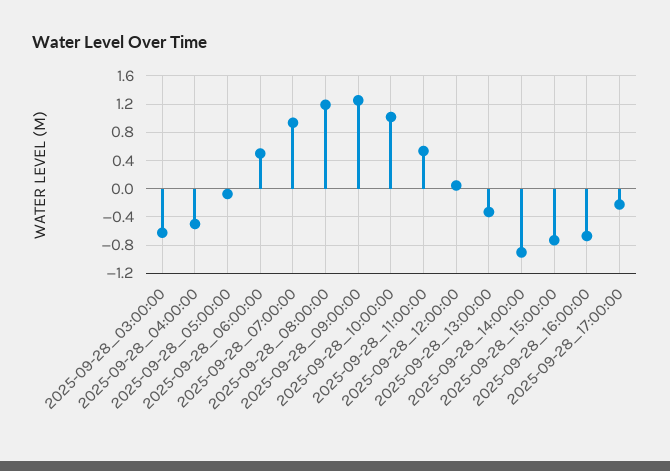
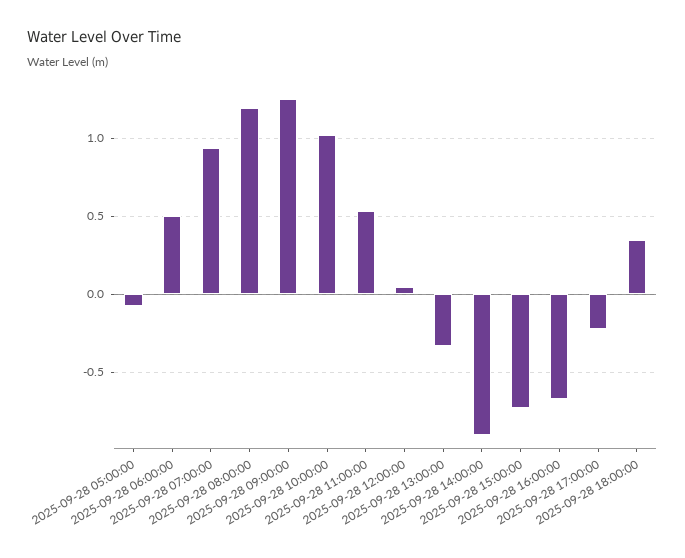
2025-09-28_03:00:00: -0.6 -> none
2025-09-28_04:00:00: -0.5 -> none
2025-09-28 18:00:00: none -> 0.35

